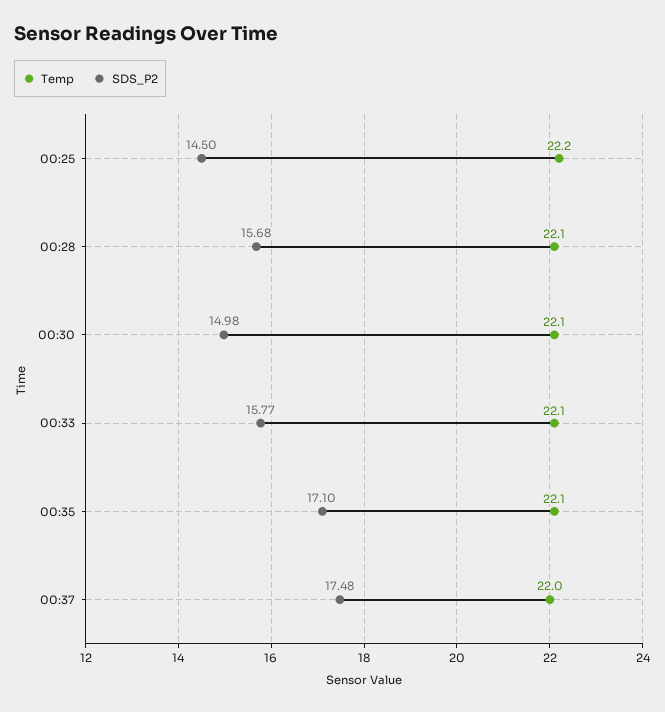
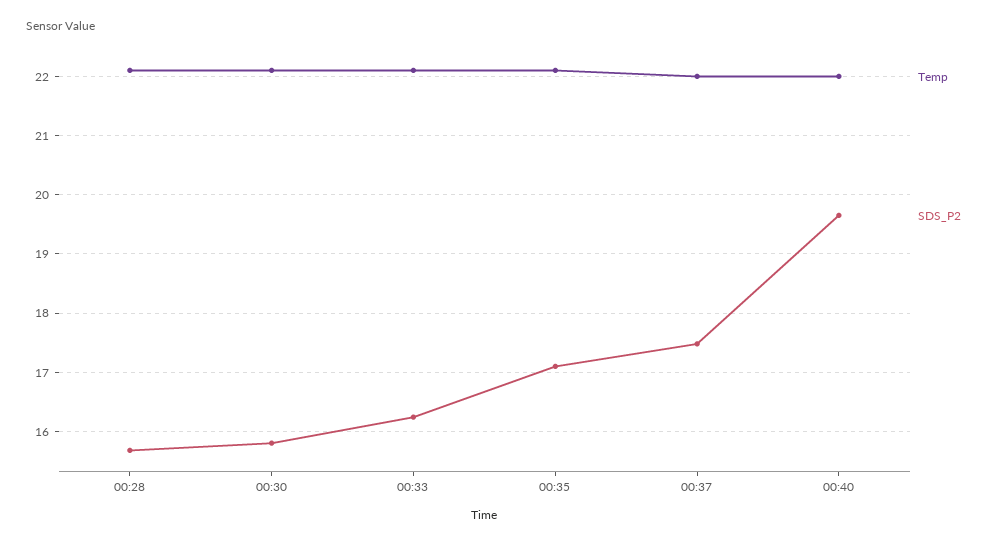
Temp, 00:25: 22.2 -> none
SDS_P2, 00:25: 14.5 -> none
SDS_P2, 00:30: 14.98 -> 15.8
SDS_P2, 00:33: 15.77 -> 16.2
Temp, 00:40: none -> 22
SDS_P2, 00:40: none -> 19.6

